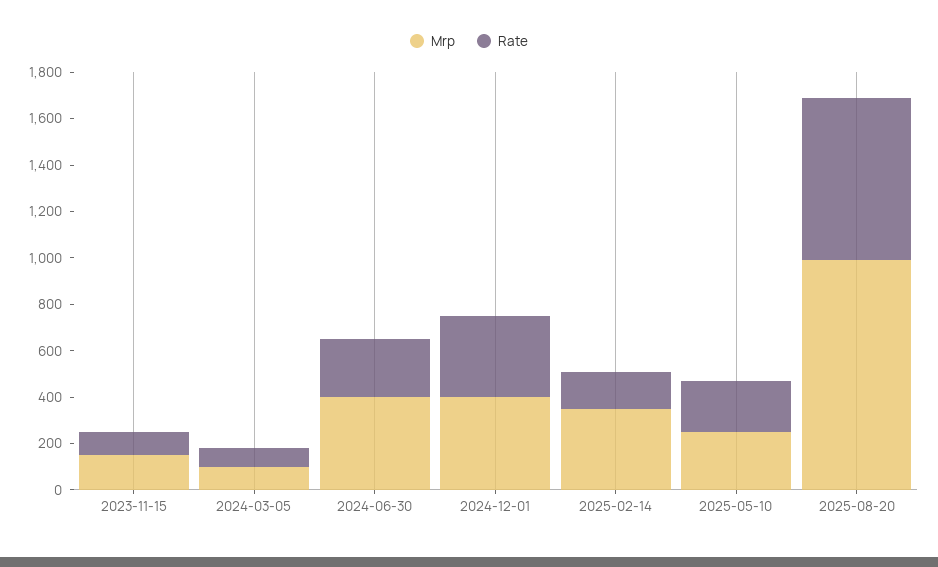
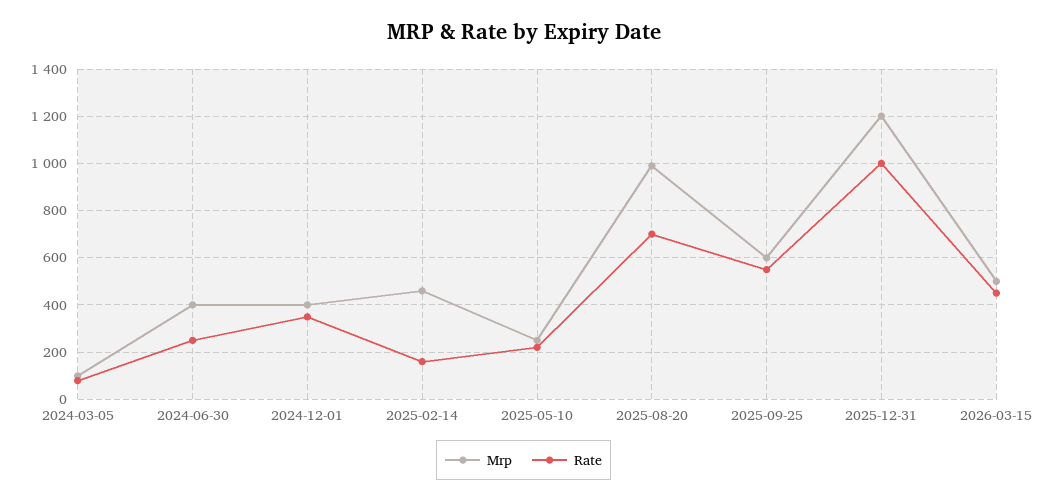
Mrp, 2023-11-15: 150 -> none
Rate, 2023-11-15: 100 -> none
Mrp, 2025-02-14: 350 -> 450
Mrp, 2025-09-25: none -> 600
Rate, 2025-09-25: none -> 550
Mrp, 2025-12-31: none -> 1200
Rate, 2025-12-31: none -> 1000
Mrp, 2026-03-15: none -> 500
Rate, 2026-03-15: none -> 450

